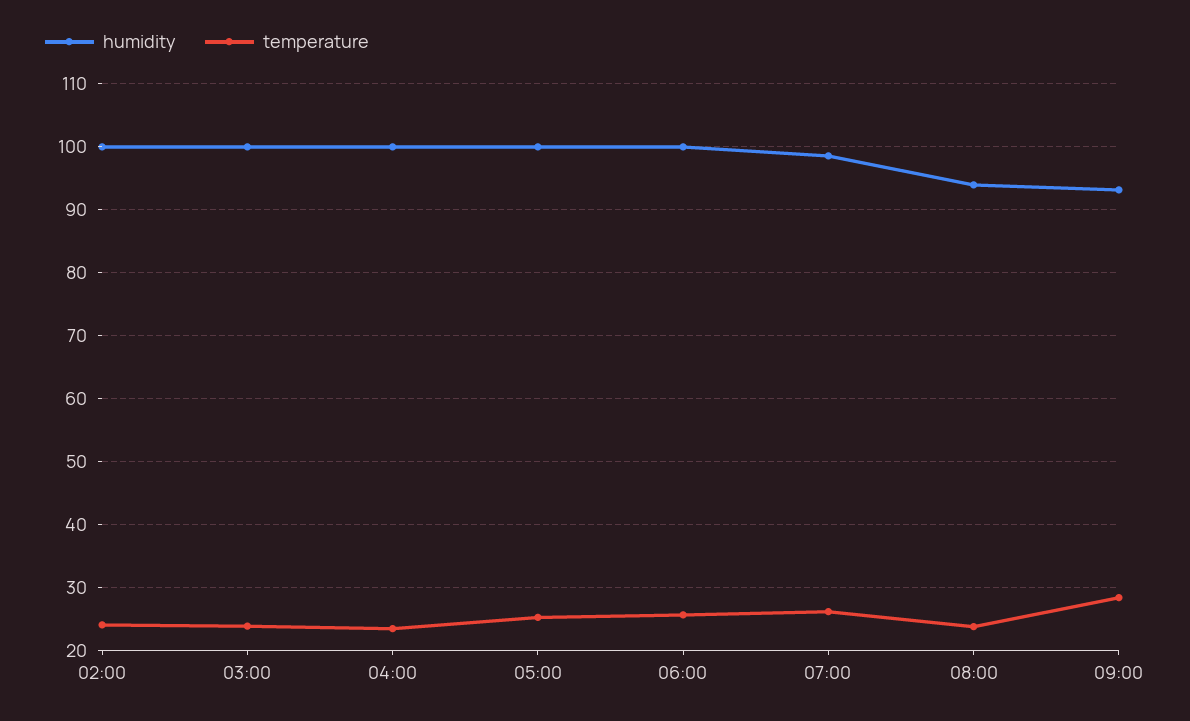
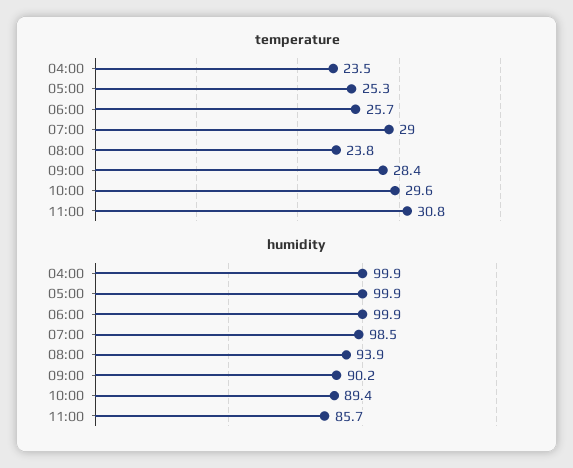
humidity, 02:00: 100 -> none
temperature, 02:00: 24 -> none
humidity, 03:00: 100 -> none
temperature, 03:00: 24 -> none
temperature, 07:00: 26 -> 29
humidity, 09:00: 93 -> 90.2
temperature, 10:00: none -> 29.6
temperature, 11:00: none -> 30.8
humidity, 10:00: none -> 89.4
humidity, 11:00: none -> 85.7

